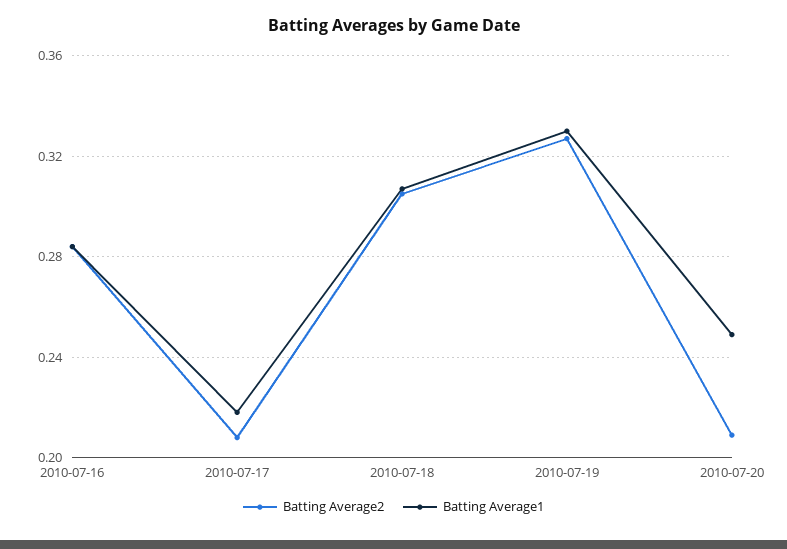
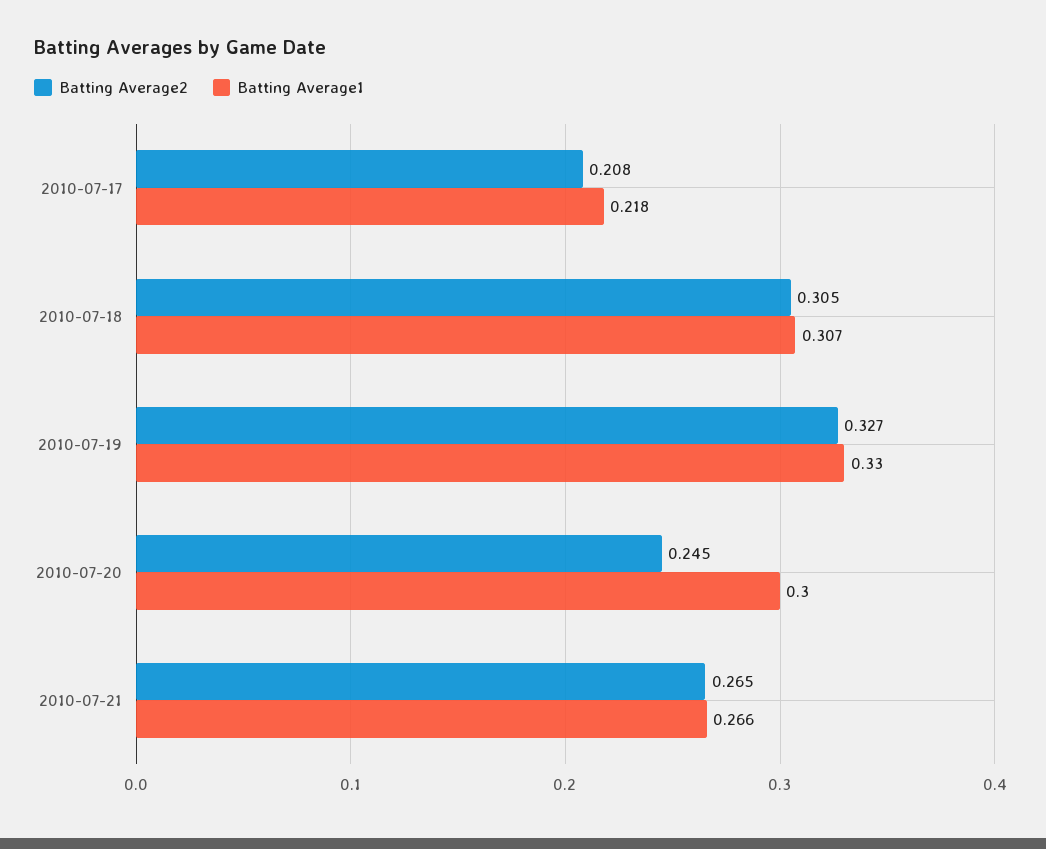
Batting Average2, 2010-07-16: 0.285 -> none
Batting Average1, 2010-07-16: 0.285 -> none
Batting Average2, 2010-07-20: 0.21 -> 0.245
Batting Average1, 2010-07-20: 0.25 -> 0.3
Batting Average2, 2010-07-21: none -> 0.265
Batting Average1, 2010-07-21: none -> 0.266

